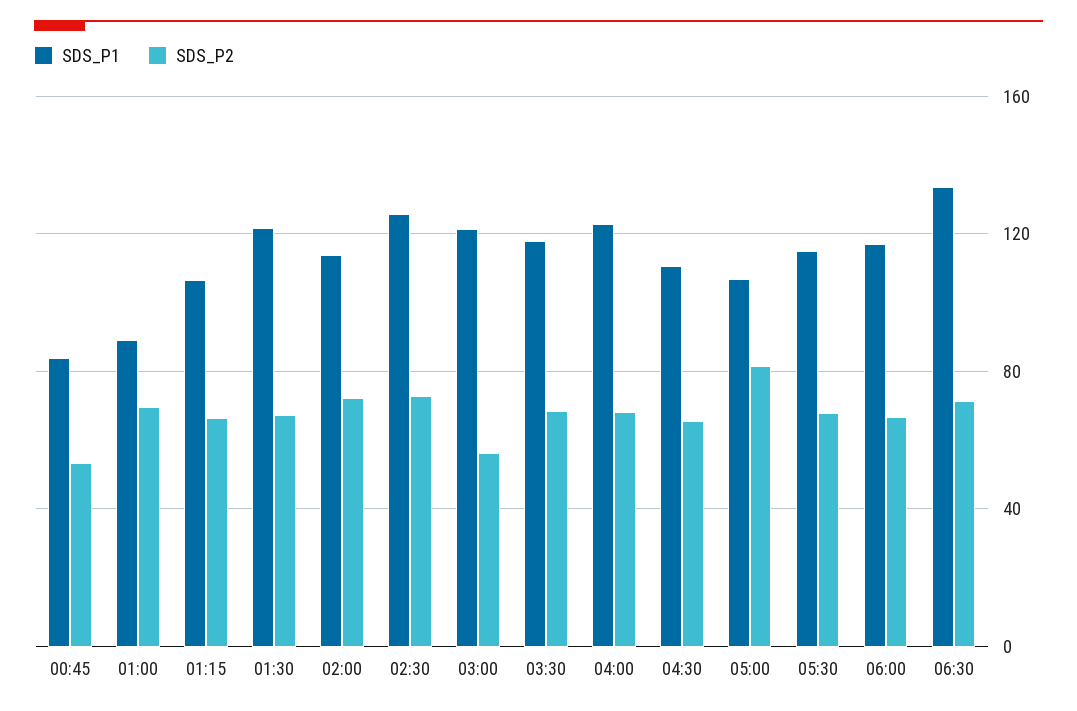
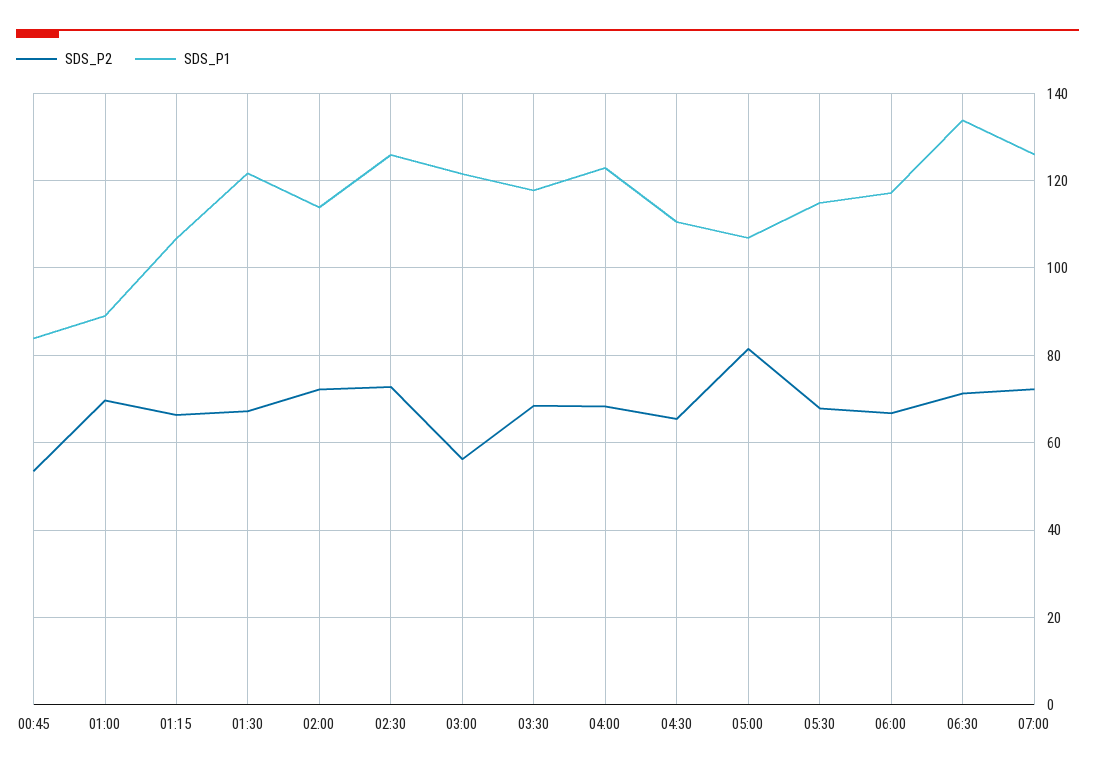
SDS_P2, 07:00: none -> 72
SDS_P1, 07:00: none -> 126

